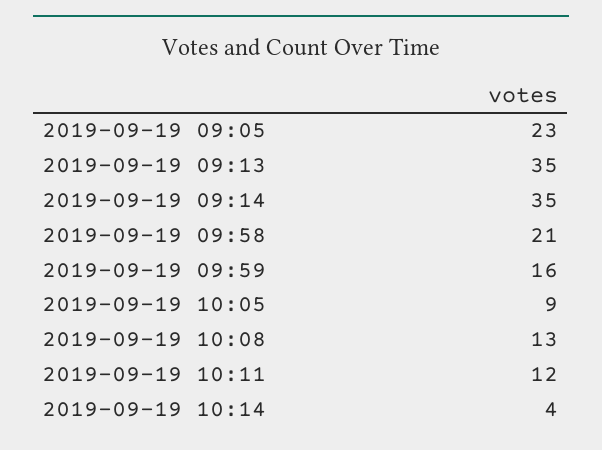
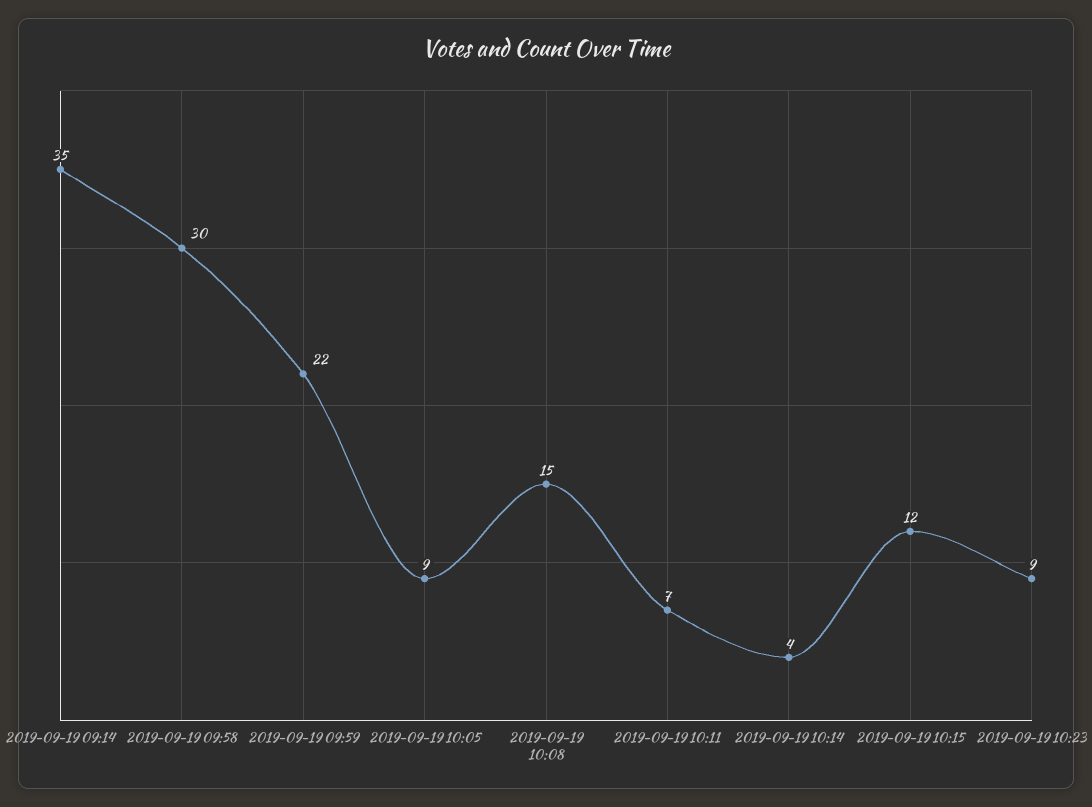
2019-09-19 09:05: 23 -> none
2019-09-19 09:13: 35 -> none
2019-09-19 09:58: 21 -> 30
2019-09-19 09:59: 16 -> 22
2019-09-19 10:08: 13 -> 15
2019-09-19 10:11: 12 -> 7
2019-09-19 10:15: none -> 12
2019-09-19 10:23: none -> 9

